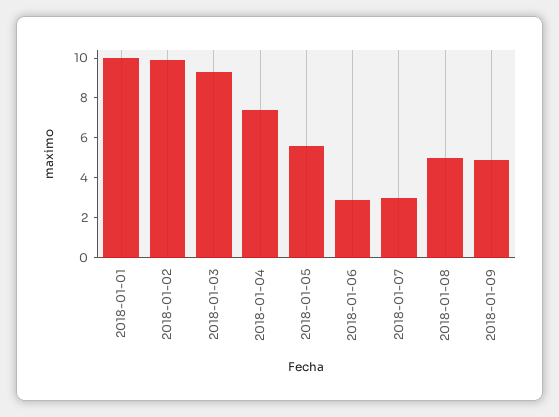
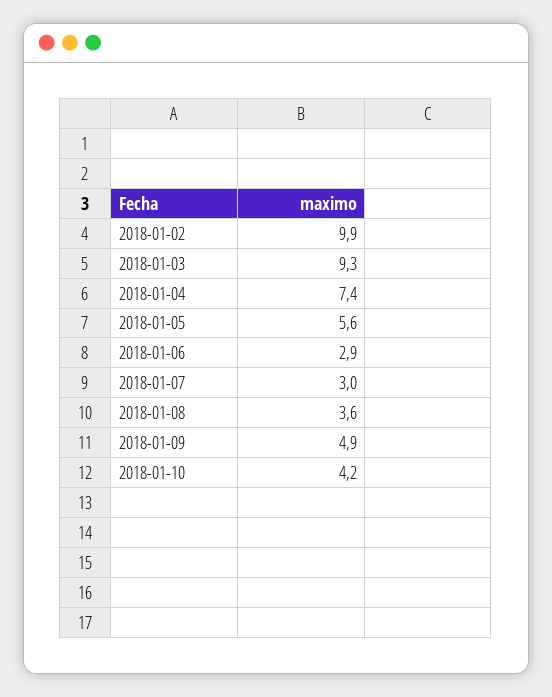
2018-01-01: 10 -> none
2018-01-08: 5 -> 3.6
2018-01-10: none -> 4.2

